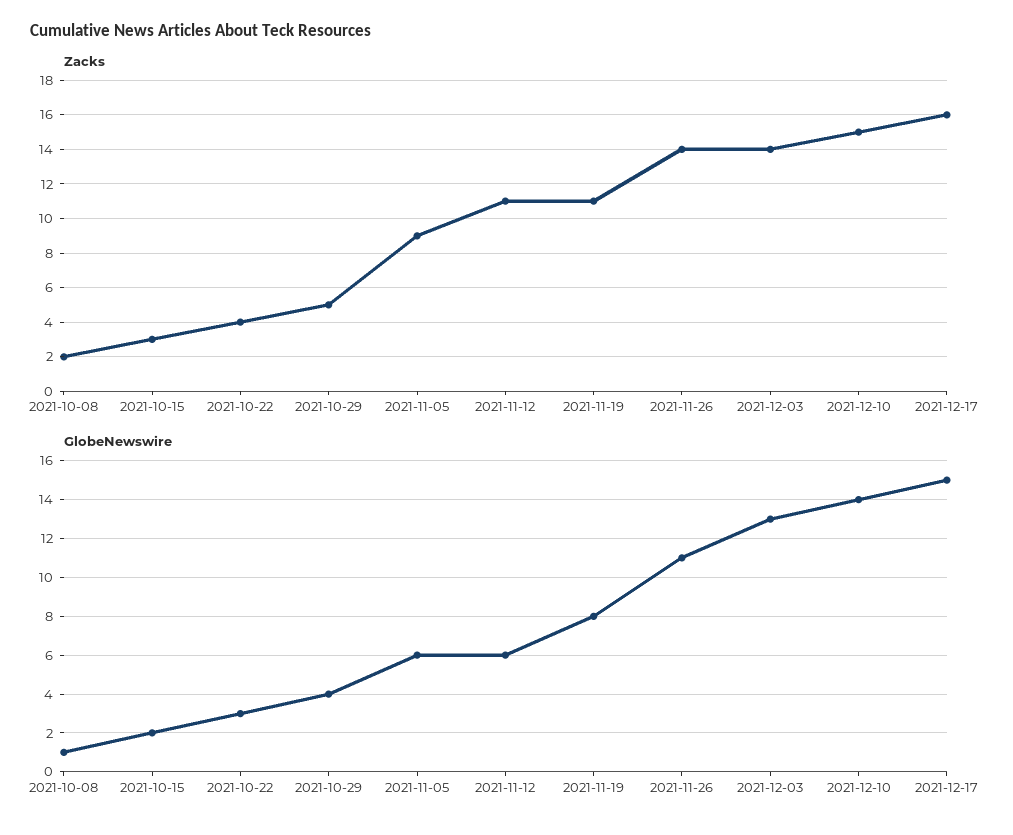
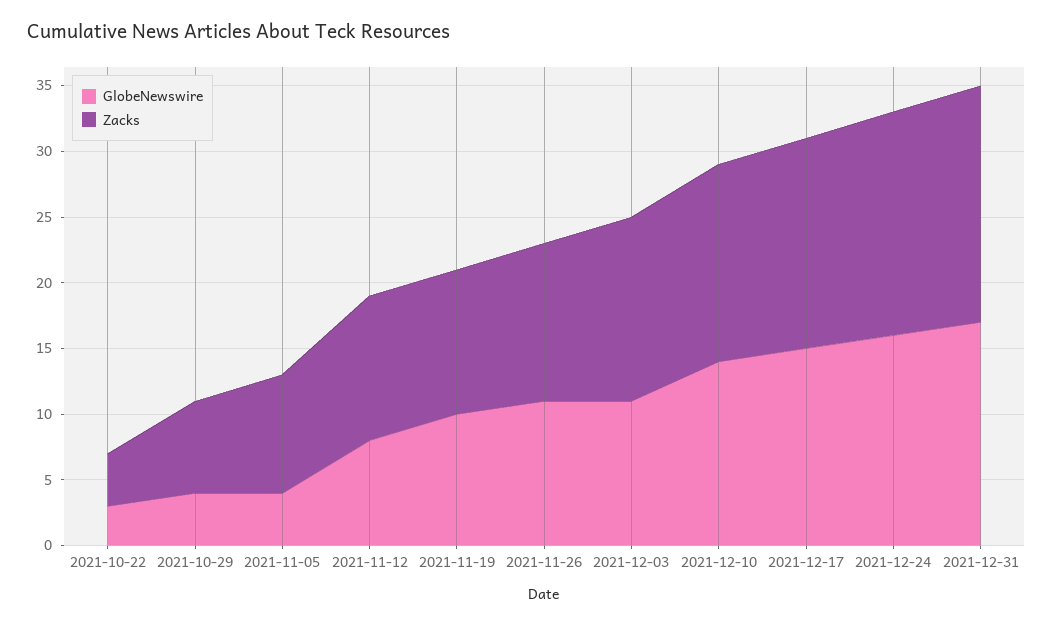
Zacks, 2021-10-08: 2 -> none
Zacks, 2021-10-15: 3 -> none
Zacks, 2021-10-29: 5 -> 7
Zacks, 2021-11-26: 14 -> 12
GlobeNewswire, 2021-10-08: 1 -> none
GlobeNewswire, 2021-10-15: 2 -> none
GlobeNewswire, 2021-11-05: 6 -> 4
GlobeNewswire, 2021-11-12: 6 -> 8
GlobeNewswire, 2021-11-19: 8 -> 10
GlobeNewswire, 2021-12-03: 13 -> 11
GlobeNewswire, 2021-12-24: none -> 16
Zacks, 2021-12-24: none -> 17
GlobeNewswire, 2021-12-31: none -> 17
Zacks, 2021-12-31: none -> 18

